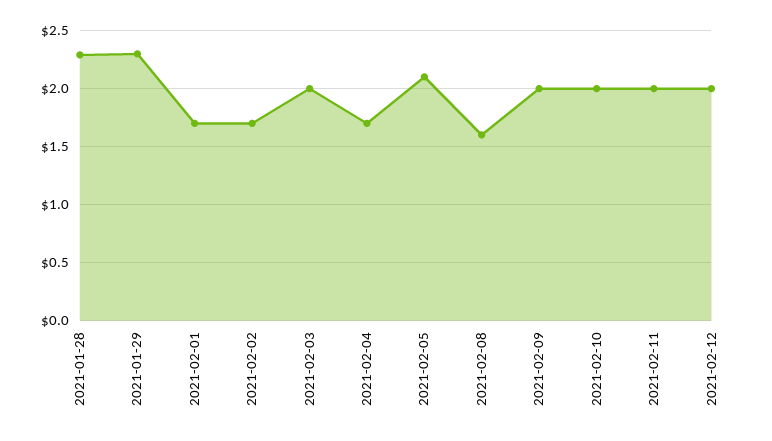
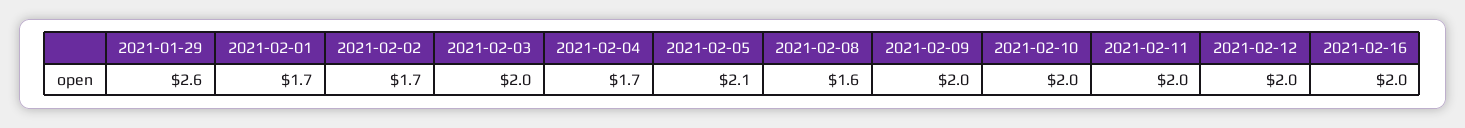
2021-01-28: 2.3 -> none
2021-01-29: 2.3 -> 2.6
2021-02-16: none -> 2

